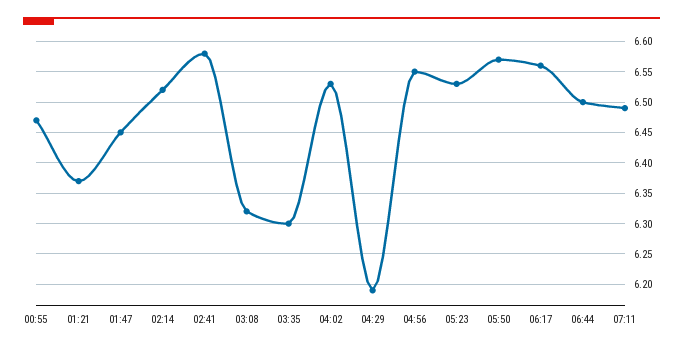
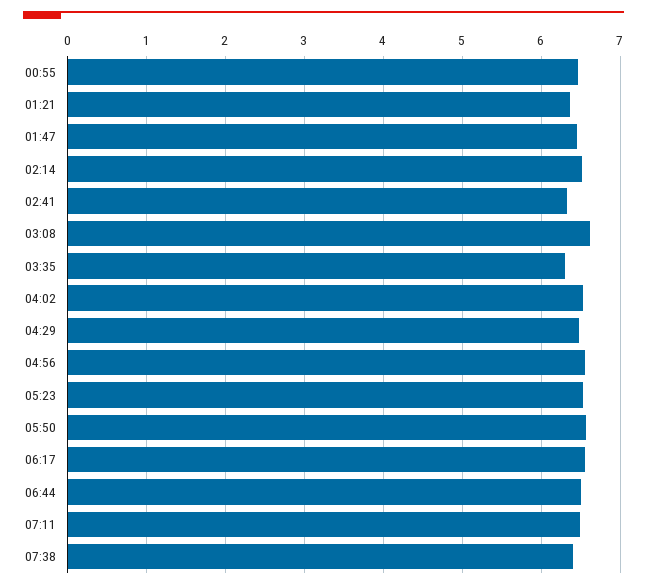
02:41: 6.58 -> 6.3
03:08: 6.32 -> 6.6
04:29: 6.19 -> 6.5
07:38: none -> 6.4

